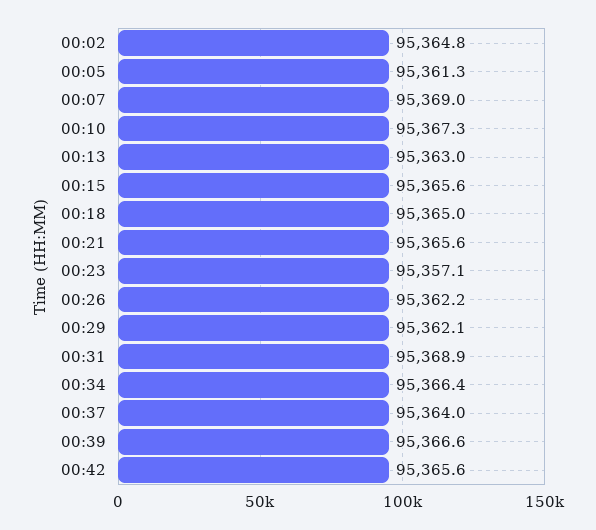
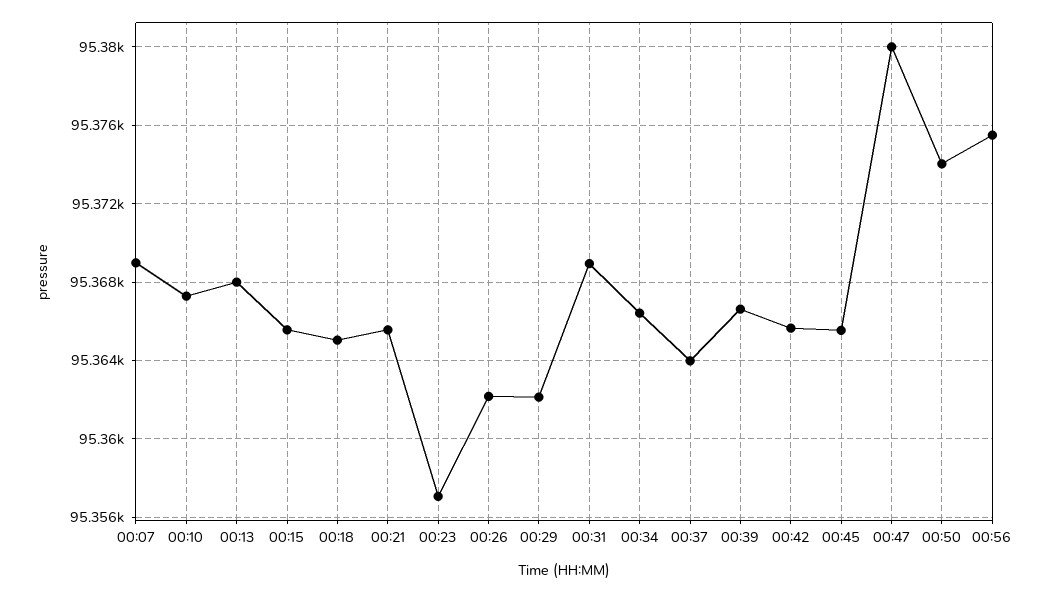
00:02: 95364.8 -> none
00:05: 95361.3 -> none
00:13: 95363 -> 95368
00:45: none -> 95365.5
00:47: none -> 95380
00:50: none -> 95374
00:56: none -> 95375.5

